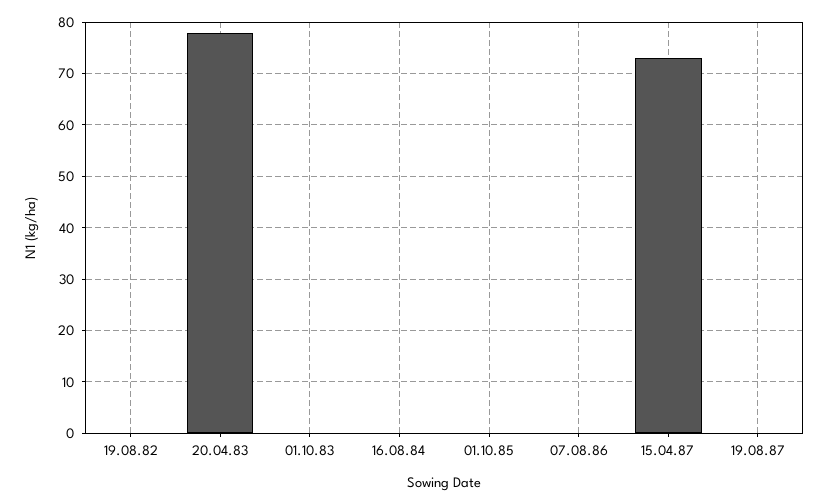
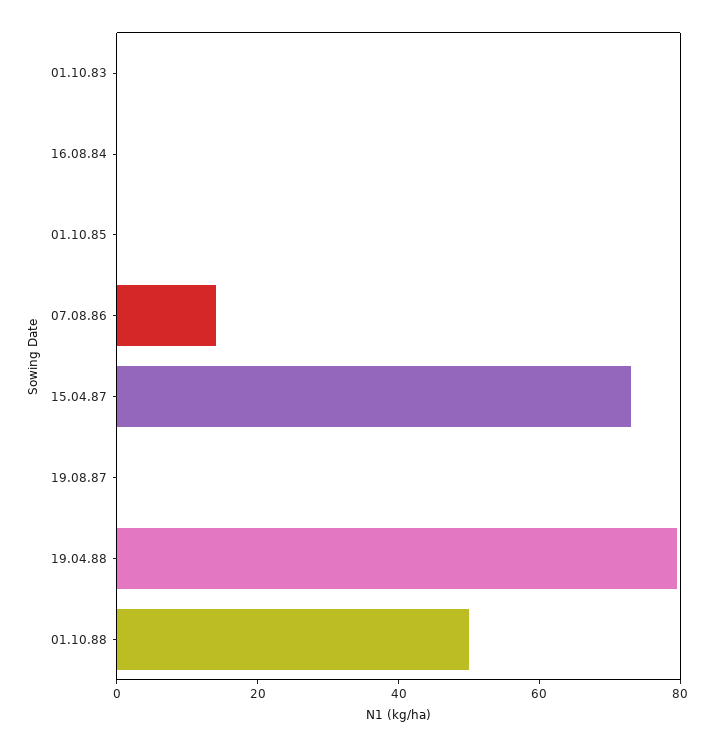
19.08.82: 0 -> none
20.04.83: 78 -> none
07.08.86: 0 -> 15
19.04.88: none -> 80
01.10.88: none -> 50

